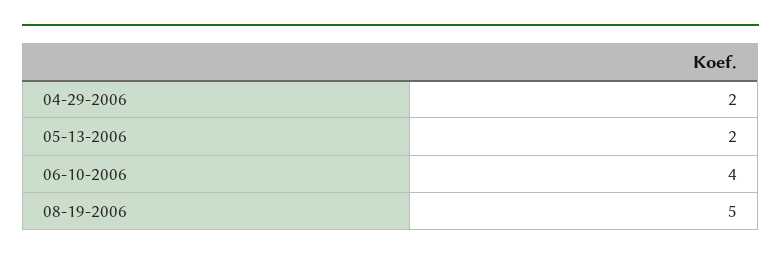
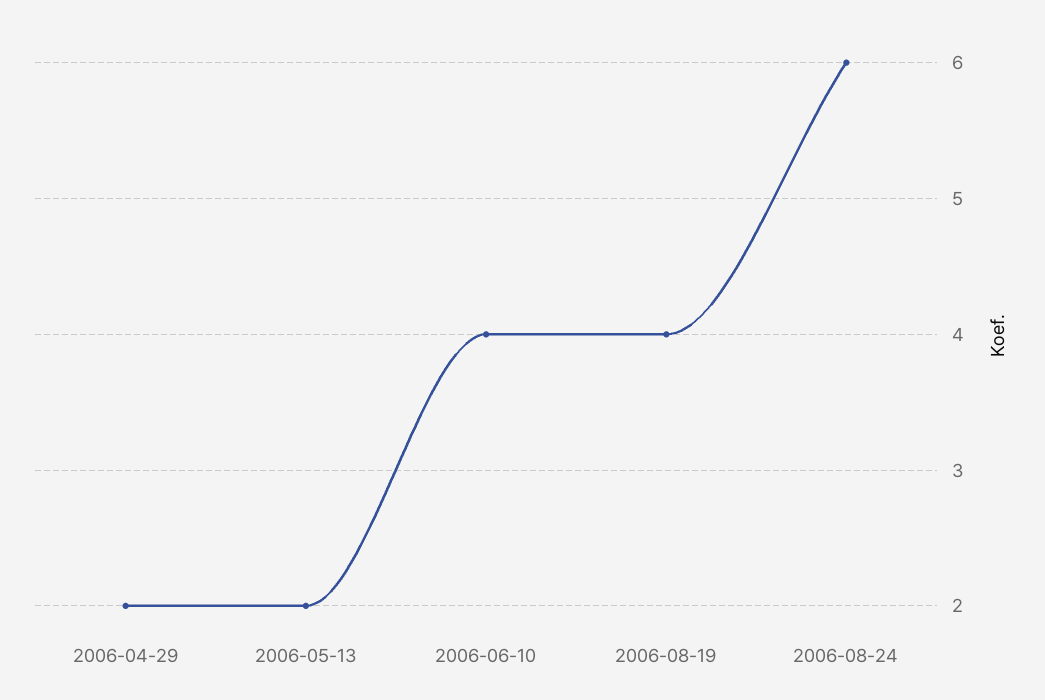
08-19-2006: 5 -> 4
2006-08-24: none -> 6

